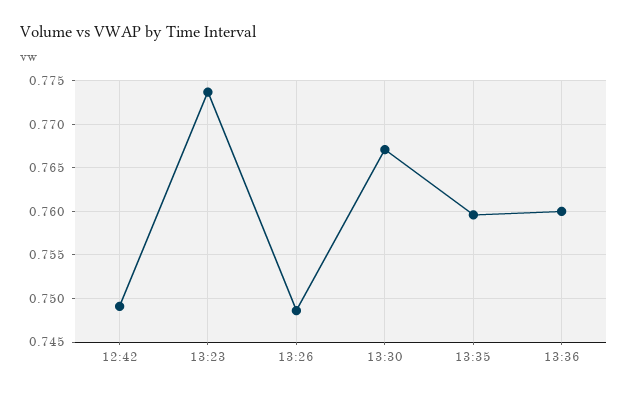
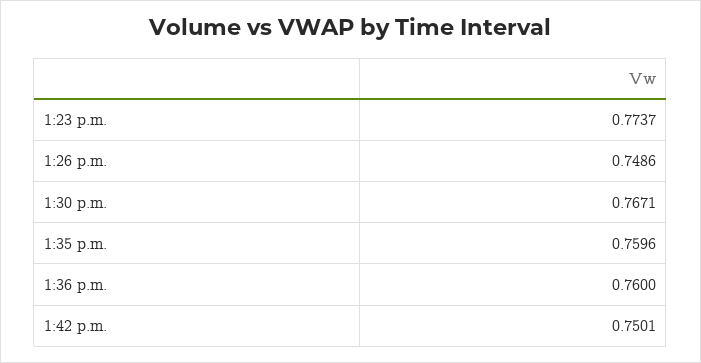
12:42: 0.749 -> none
1:42 p.m.: none -> 0.7501

